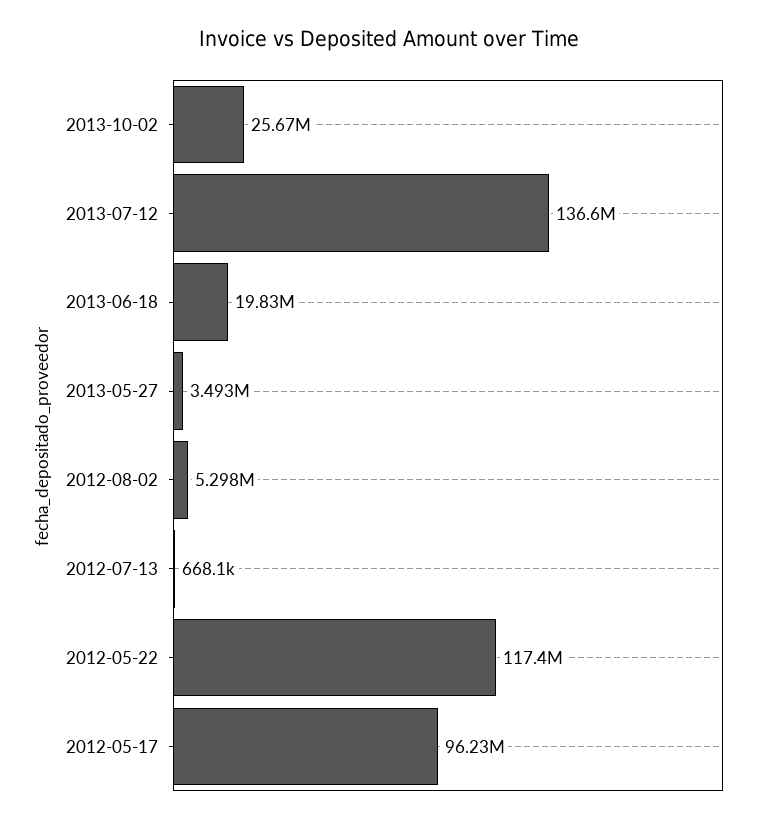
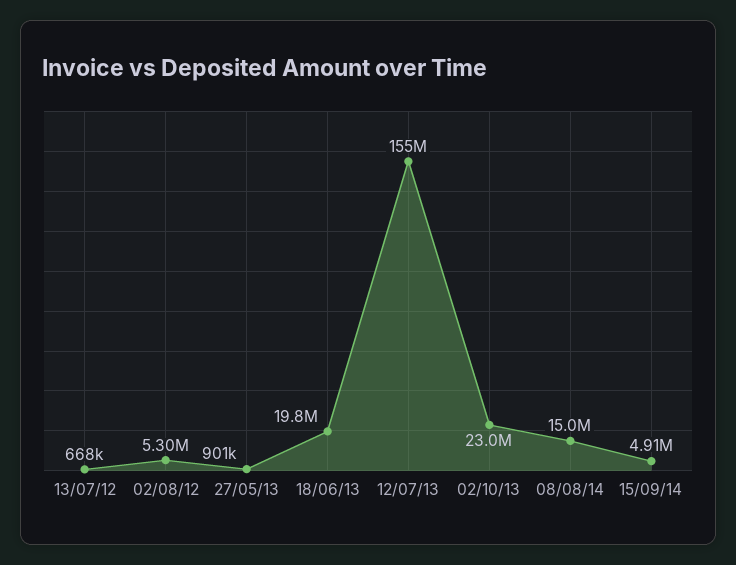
2013-10-02: 25670000 -> 23000000
2013-07-12: 136600000 -> 155000000
2013-05-27: 3493000 -> 901000
2012-05-22: 117400000 -> none
2012-05-17: 96230000 -> none
08/08/14: none -> 15000000
15/09/14: none -> 4910000

